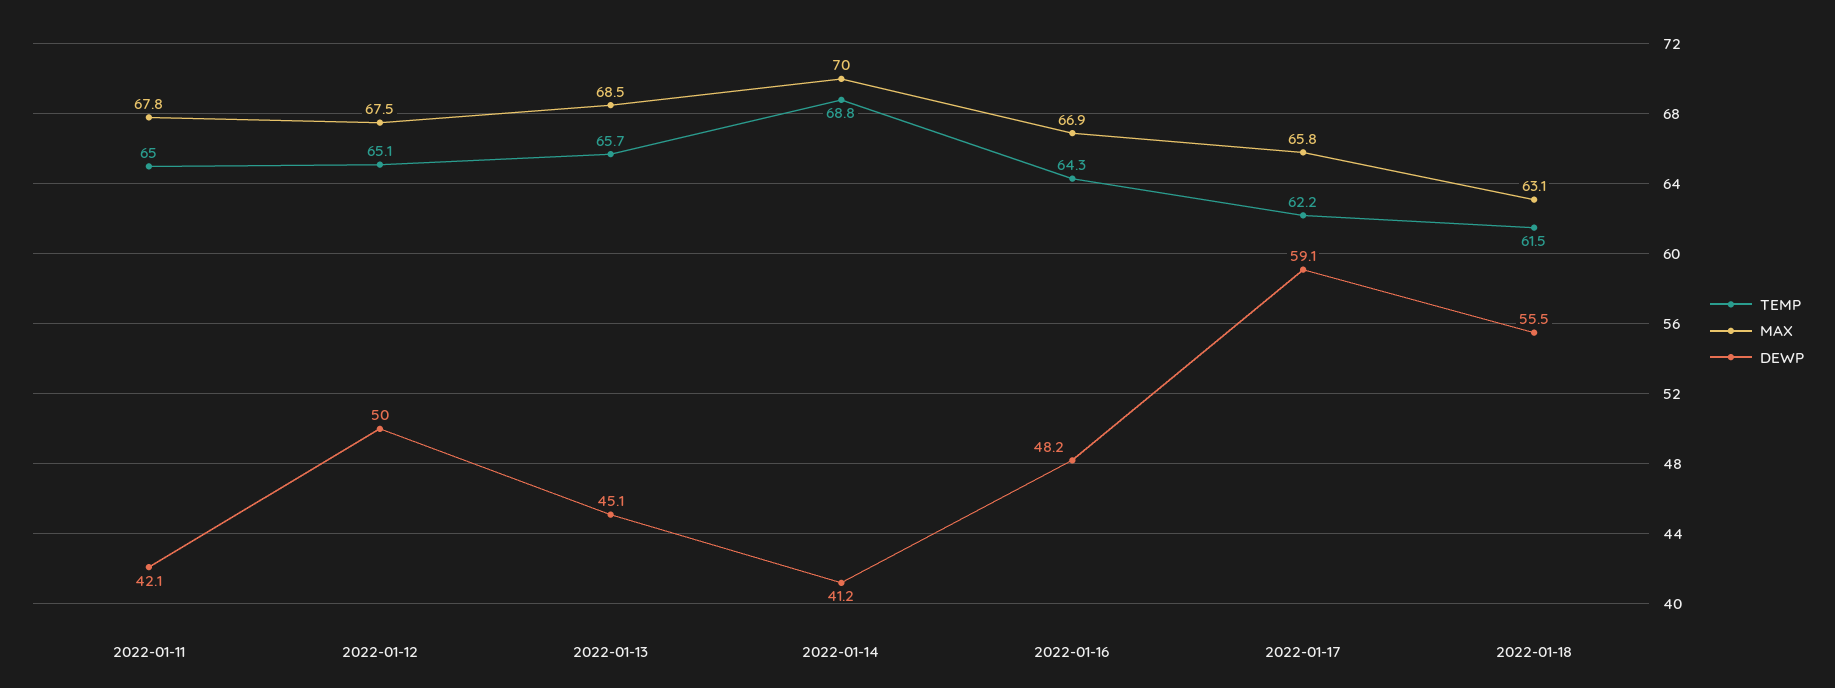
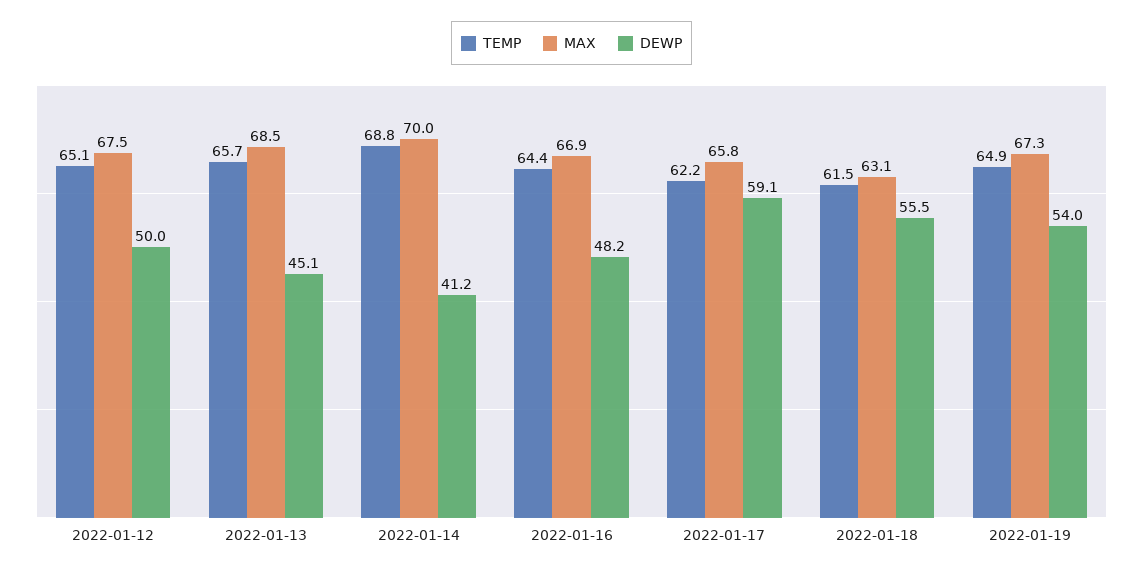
TEMP, 2022-01-11: 65 -> none
MAX, 2022-01-11: 67.8 -> none
DEWP, 2022-01-11: 42.1 -> none
TEMP, 2022-01-16: 64.3 -> 64.4
TEMP, 2022-01-19: none -> 64.9
MAX, 2022-01-19: none -> 67.3
DEWP, 2022-01-19: none -> 54

